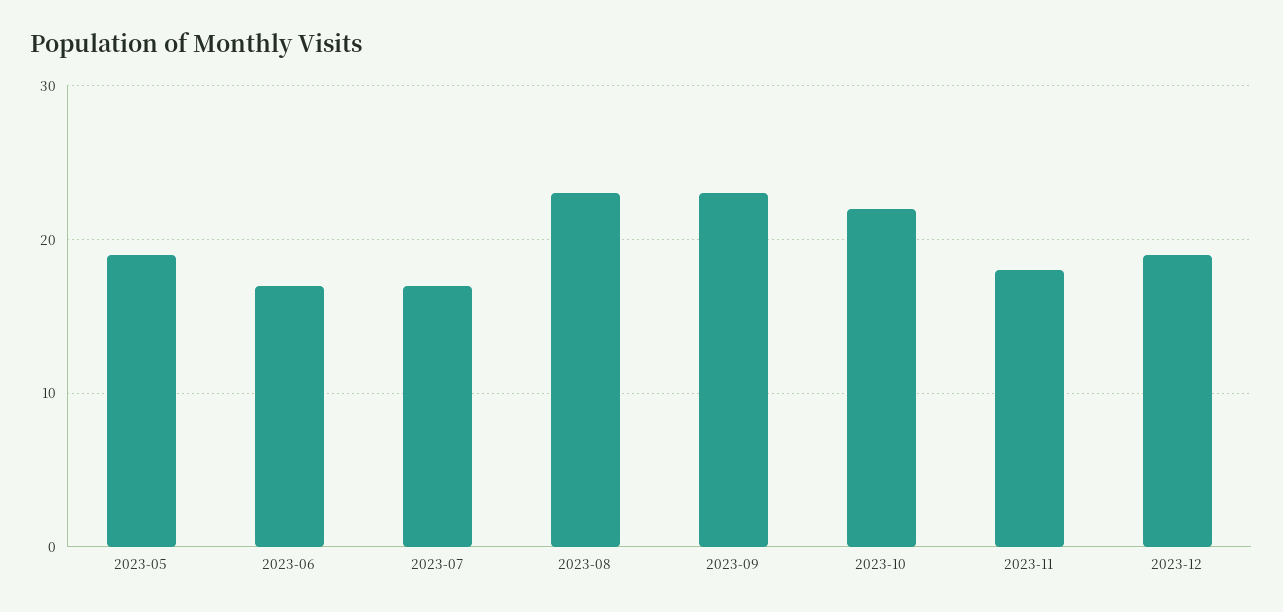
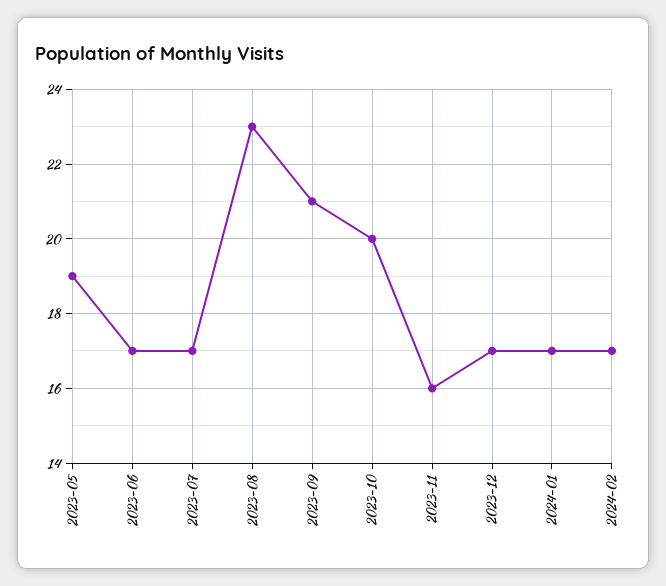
2023-09: 23 -> 21
2023-10: 22 -> 20
2023-11: 18 -> 16
2023-12: 19 -> 17
2024-01: none -> 17
2024-02: none -> 17

